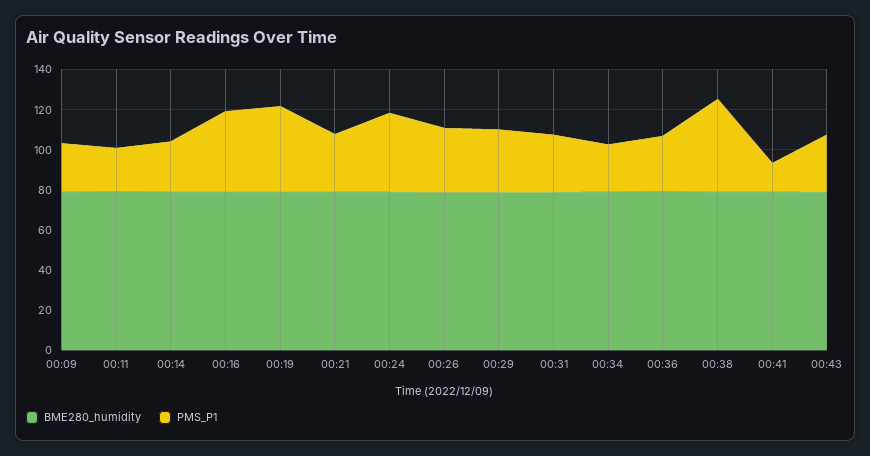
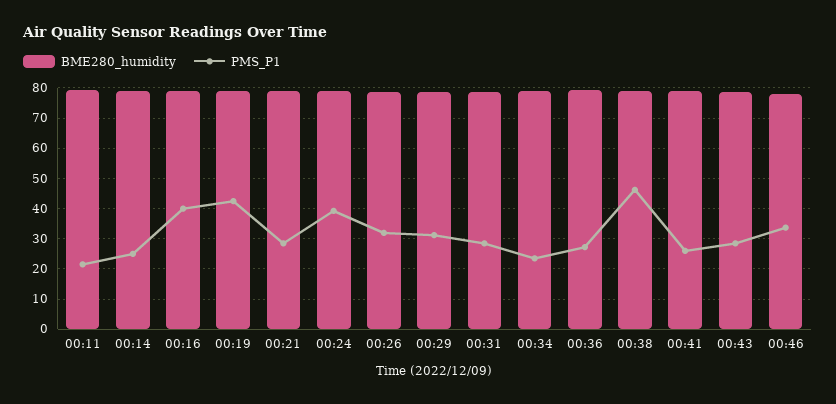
BME280_humidity, 00:09: 80 -> none
PMS_P1, 00:09: 25 -> none
PMS_P1, 00:41: 15 -> 26
BME280_humidity, 00:46: none -> 78
PMS_P1, 00:46: none -> 34

